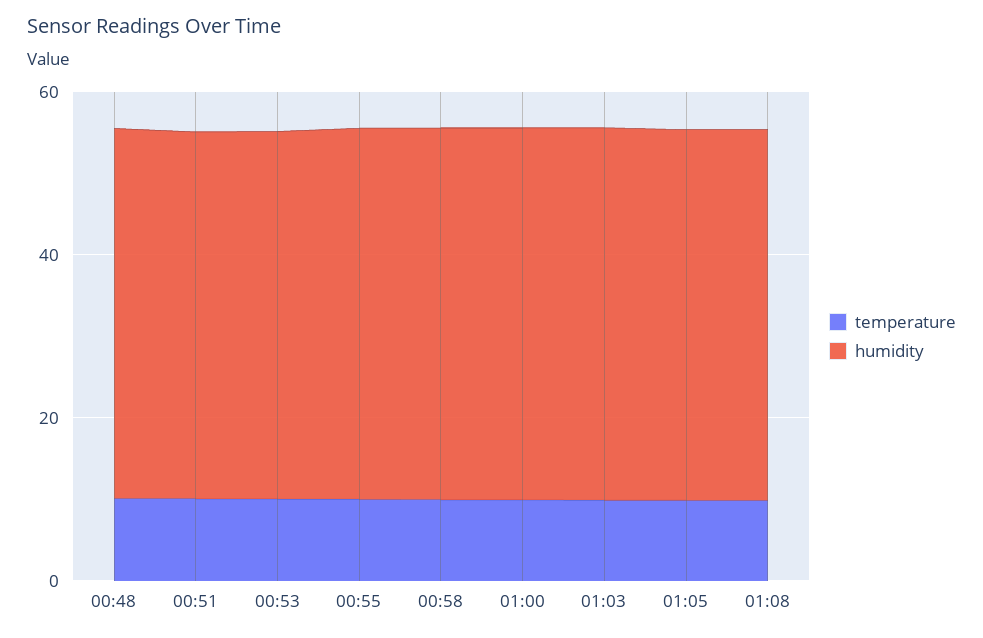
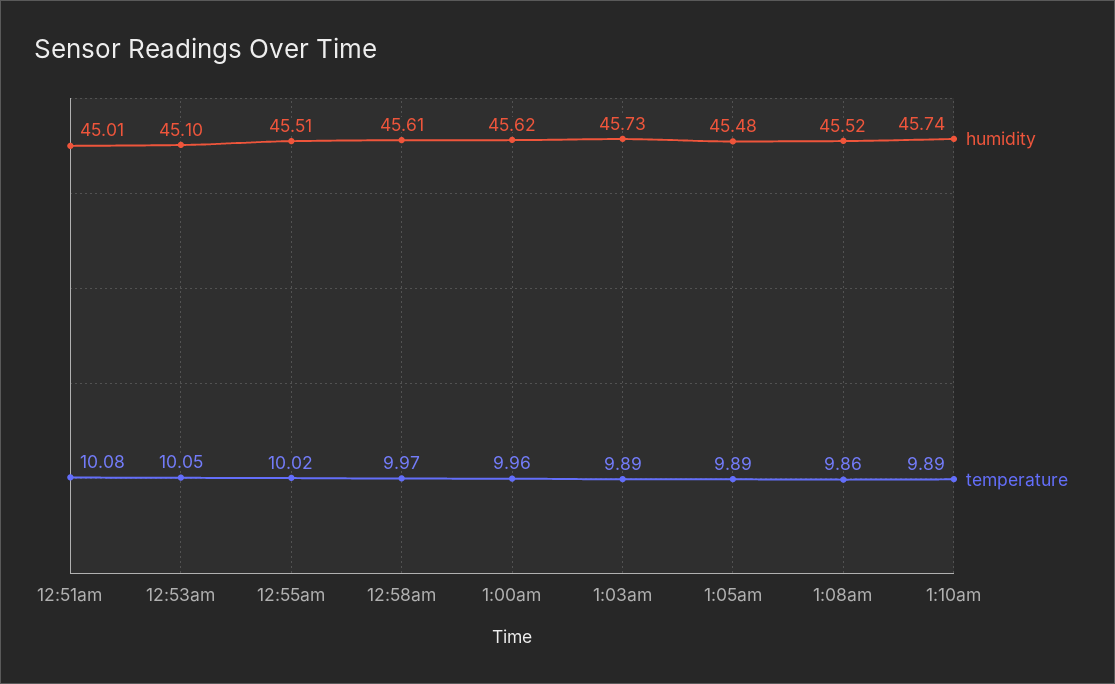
temperature, 00:48: 10 -> none
humidity, 00:48: 45 -> none
humidity, 1:10am: none -> 45.74
temperature, 1:10am: none -> 9.89

